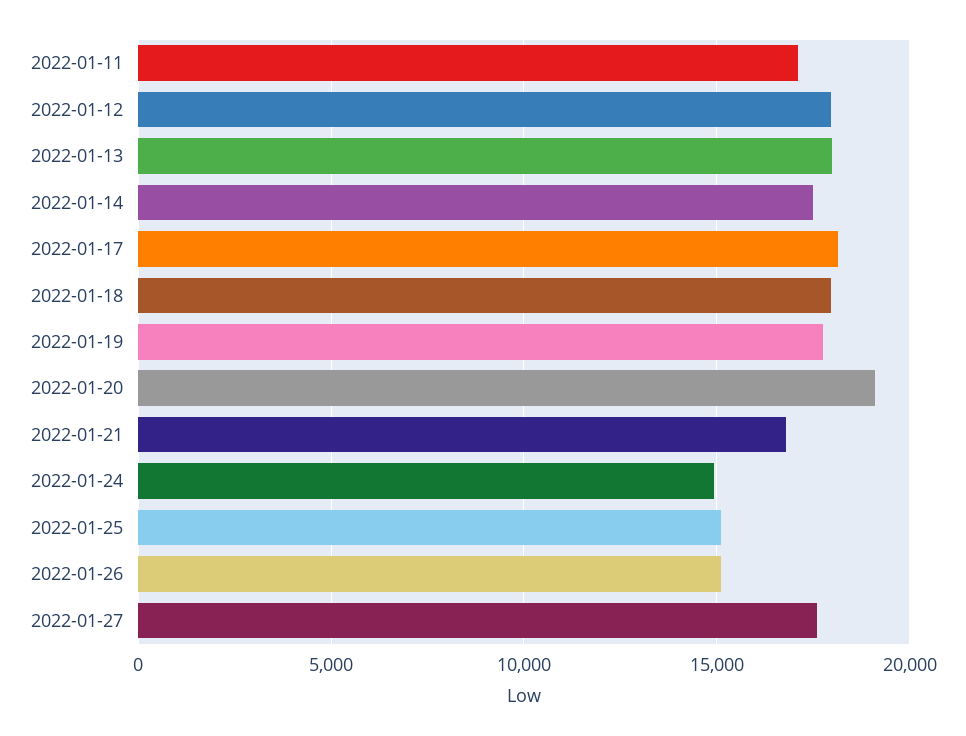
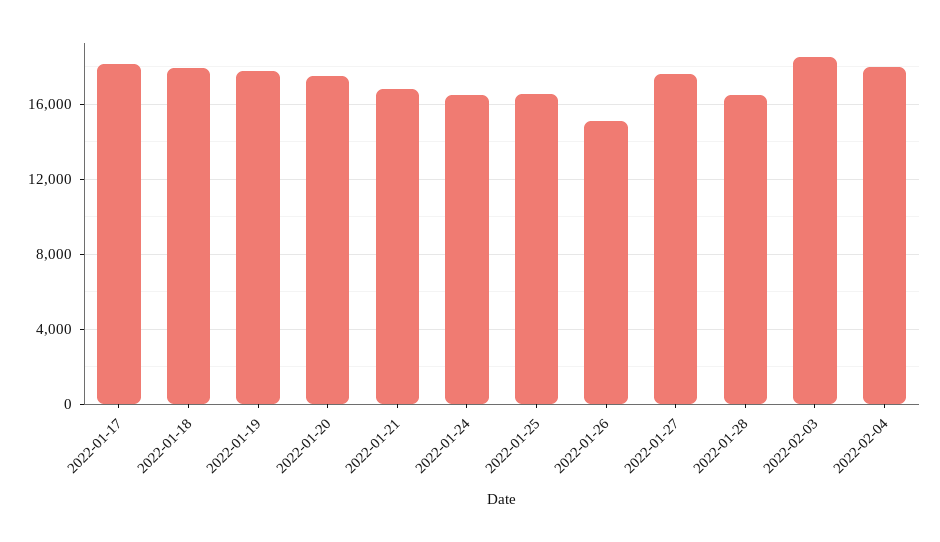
2022-01-11: 17000 -> none
2022-01-12: 18000 -> none
2022-01-13: 18000 -> none
2022-01-14: 17500 -> none
2022-01-20: 19000 -> 17500
2022-01-24: 15000 -> 16500
2022-01-25: 15000 -> 16500
2022-01-28: none -> 16500
2022-02-03: none -> 18500
2022-02-04: none -> 18000

